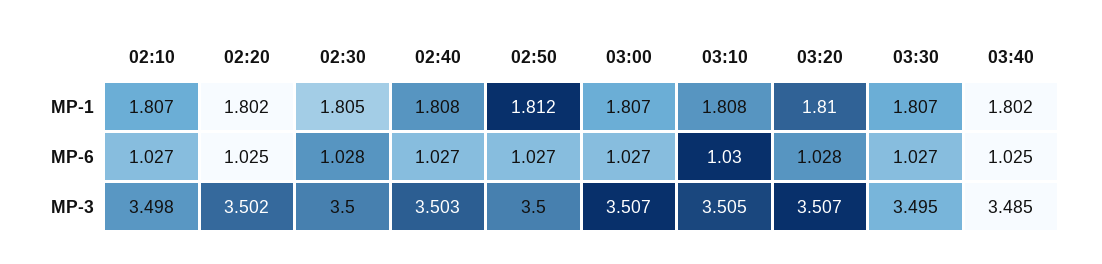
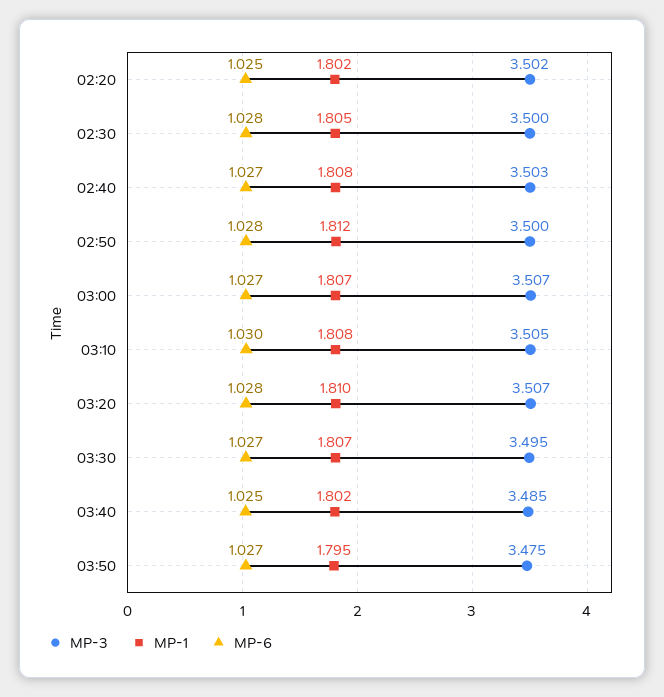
MP-1, 02:10: 1.807 -> none
MP-6, 02:10: 1.027 -> none
MP-6, 02:50: 1.027 -> 1.028
MP-3, 02:10: 3.498 -> none
MP-3, 03:50: none -> 3.475
MP-1, 03:50: none -> 1.795
MP-6, 03:50: none -> 1.027

